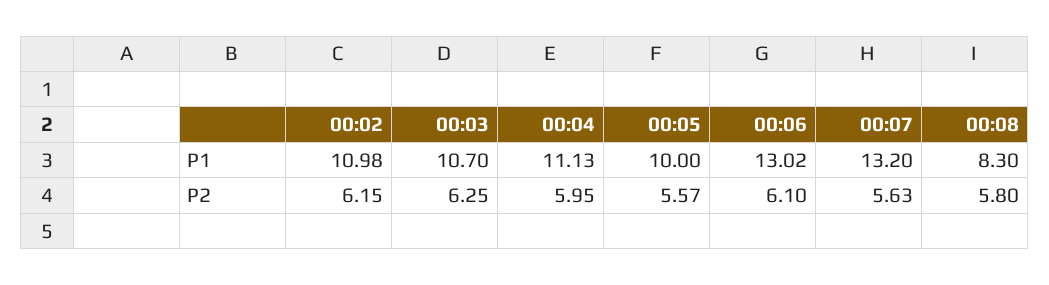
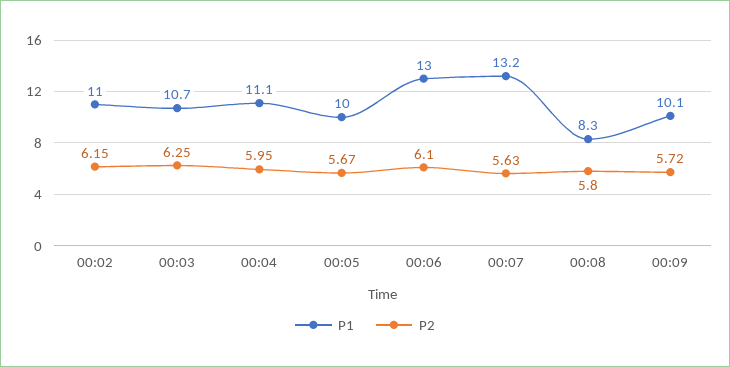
P2, 00:05: 5.57 -> 5.67
P1, 00:09: none -> 10.1
P2, 00:09: none -> 5.72

